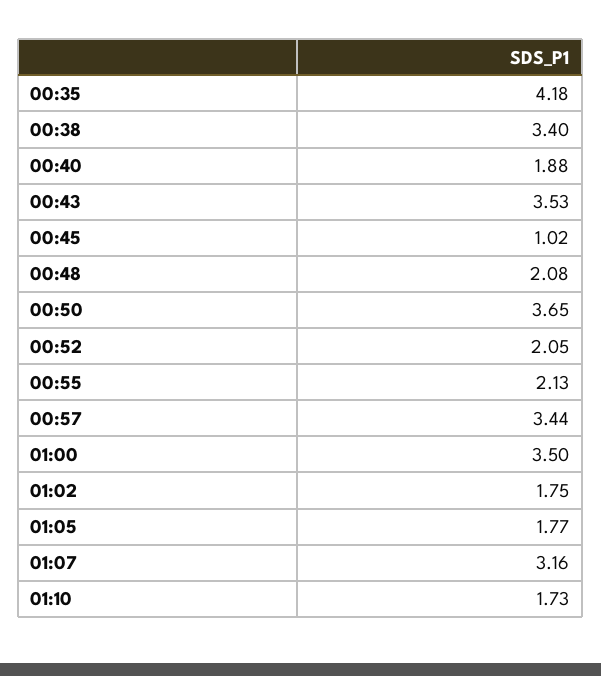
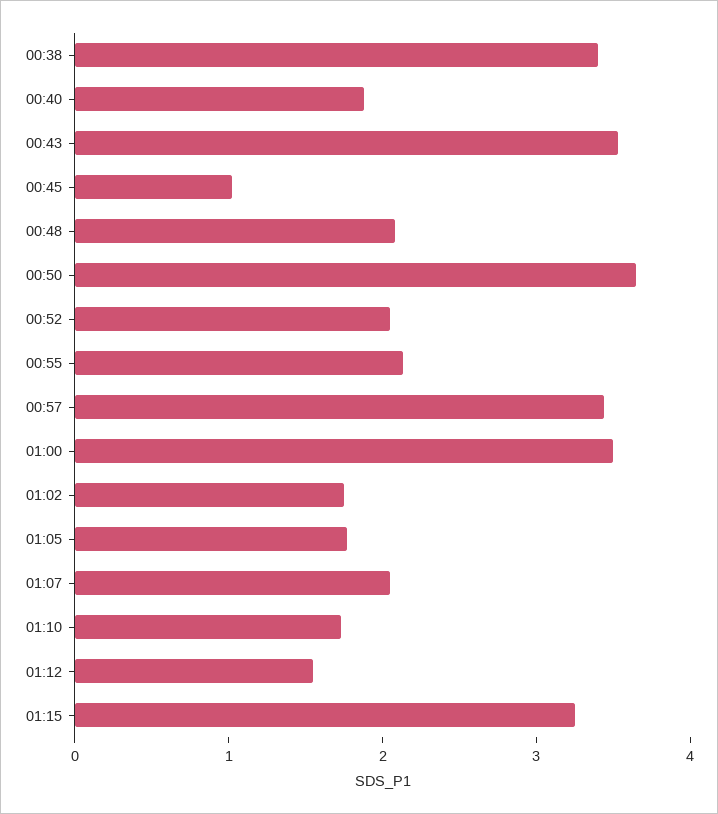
00:35: 4.18 -> none
01:07: 3.16 -> 2
01:12: none -> 1.6
01:15: none -> 3.2

